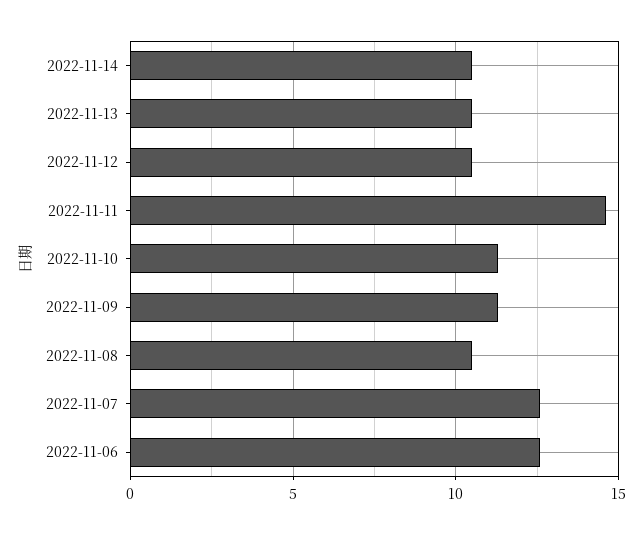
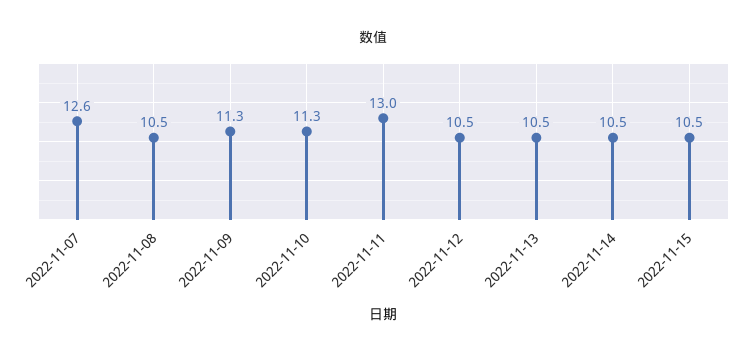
2022-11-11: 14.5 -> 13
2022-11-06: 12.5 -> none
2022-11-15: none -> 10.5

